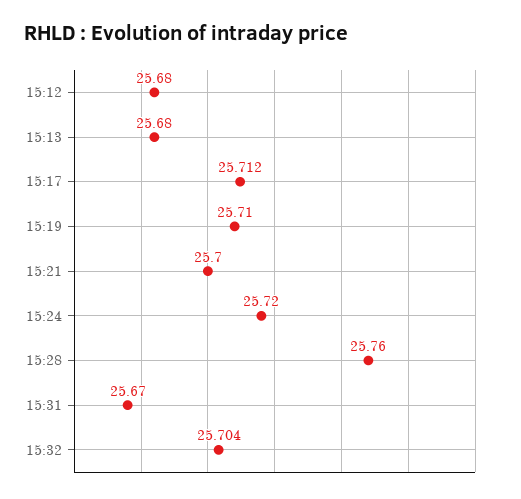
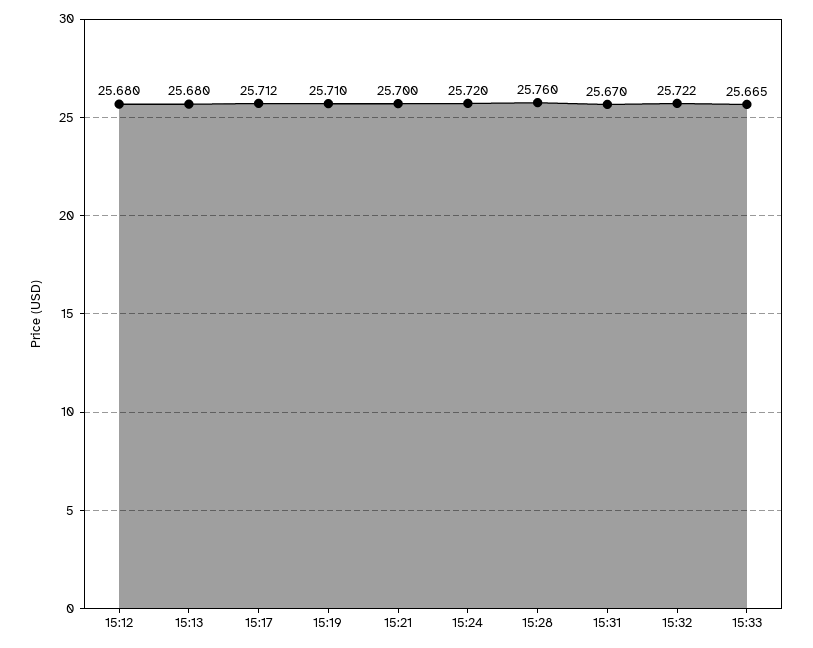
15:32: 25.704 -> 25.722
15:33: none -> 25.665

